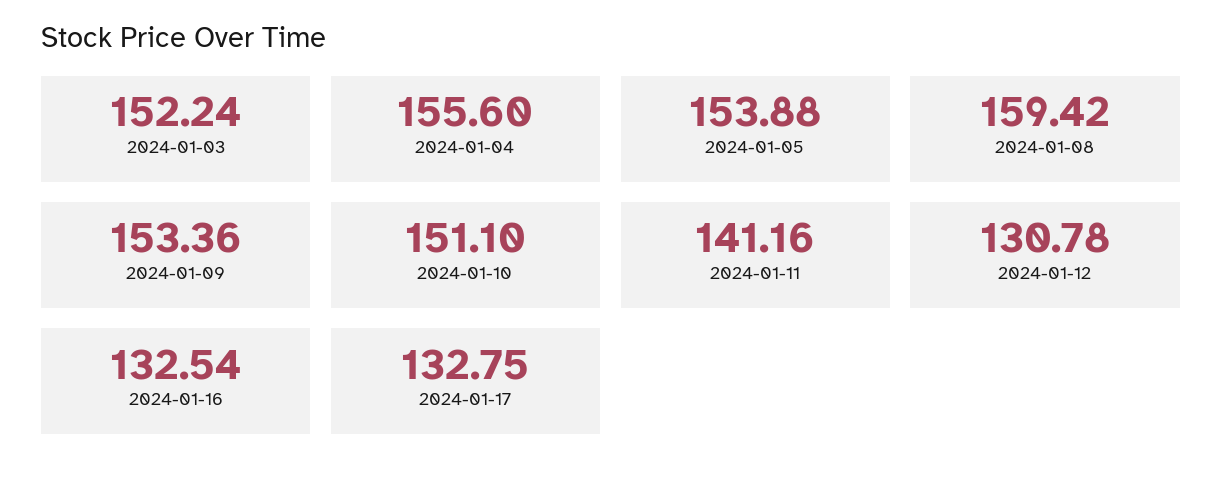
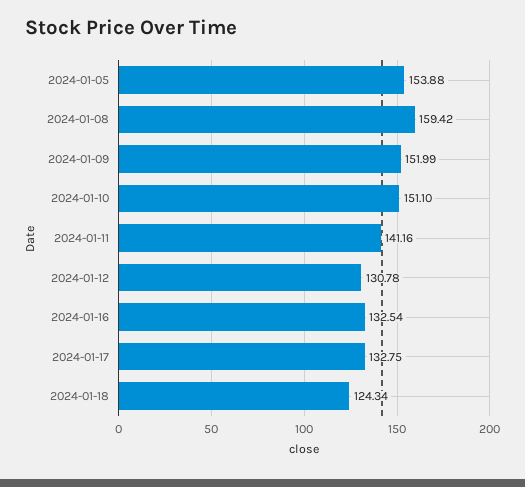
2024-01-03: 152.24 -> none
2024-01-04: 155.6 -> none
2024-01-09: 153.36 -> 151.99
2024-01-18: none -> 124.34

